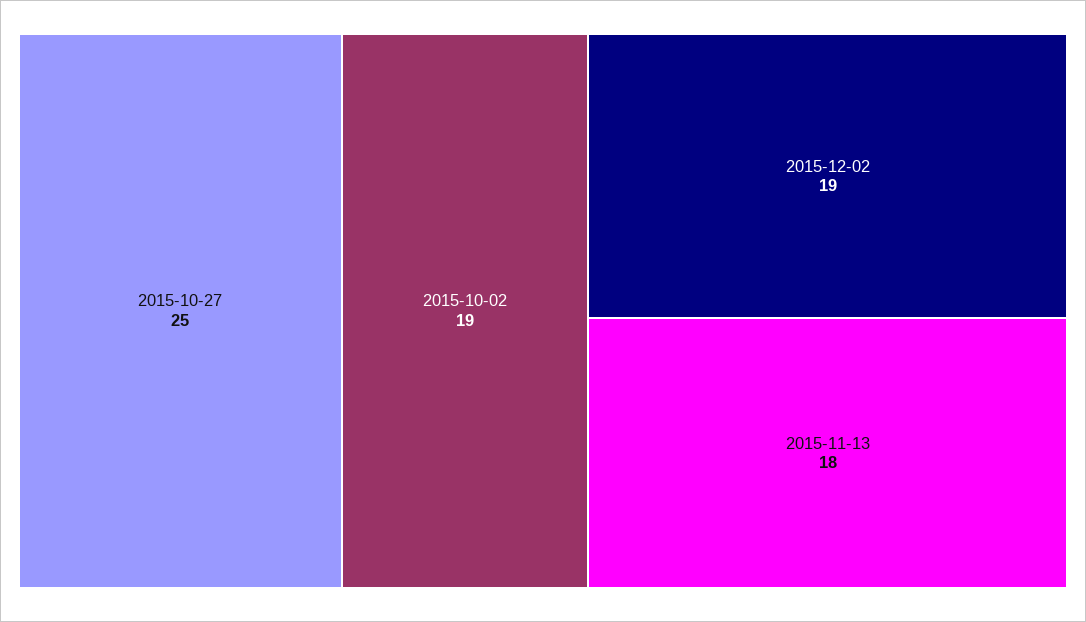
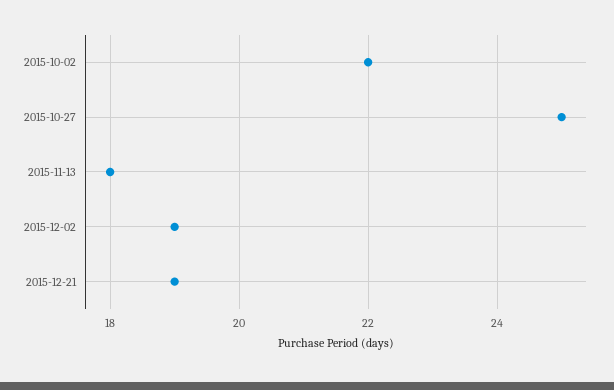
2015-10-02: 19 -> 22
2015-12-21: none -> 19

